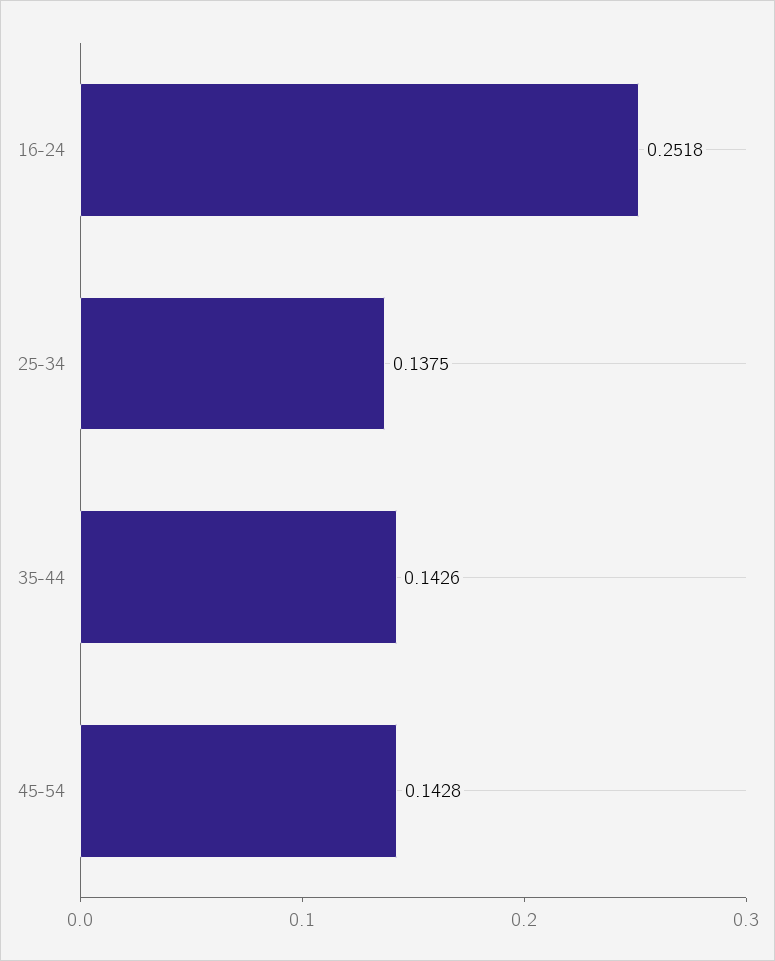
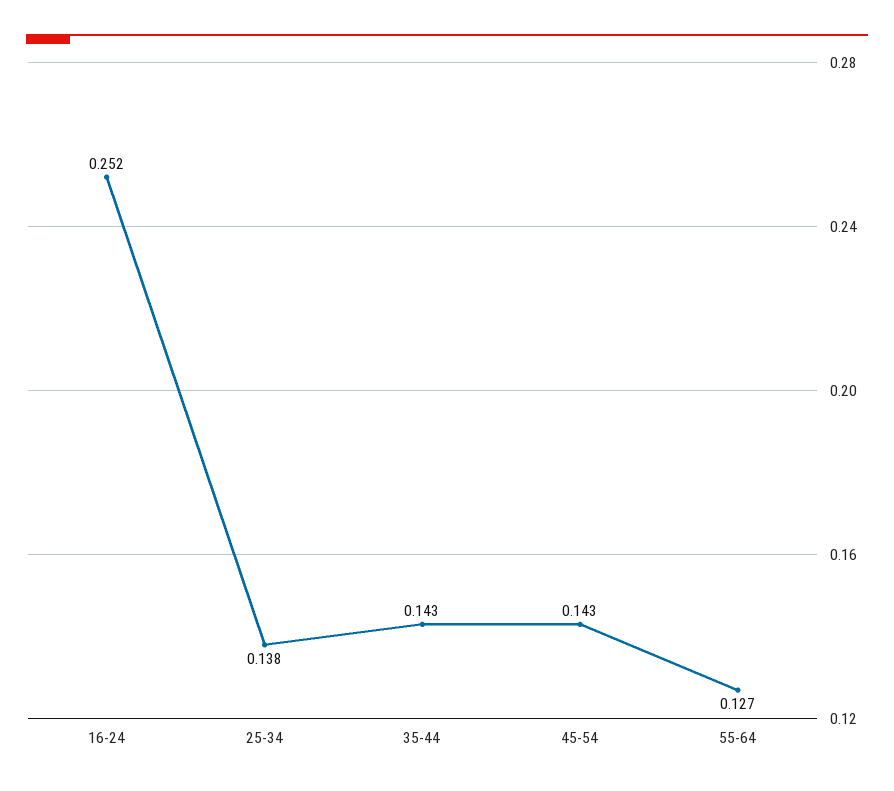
55-64: none -> 0.127

